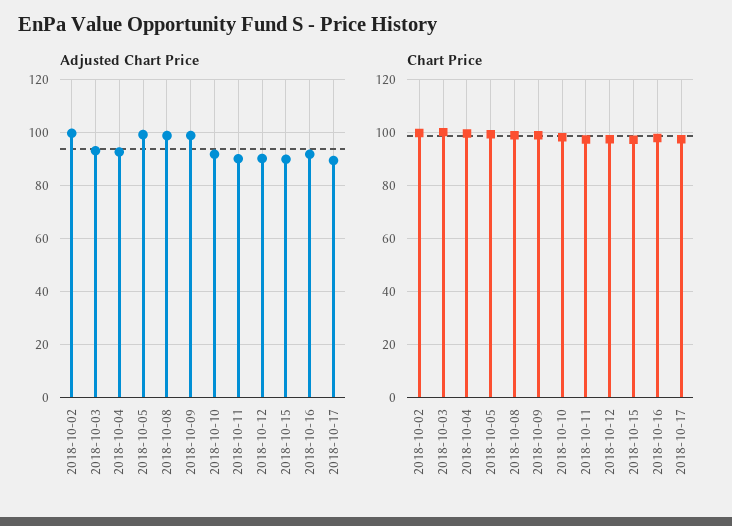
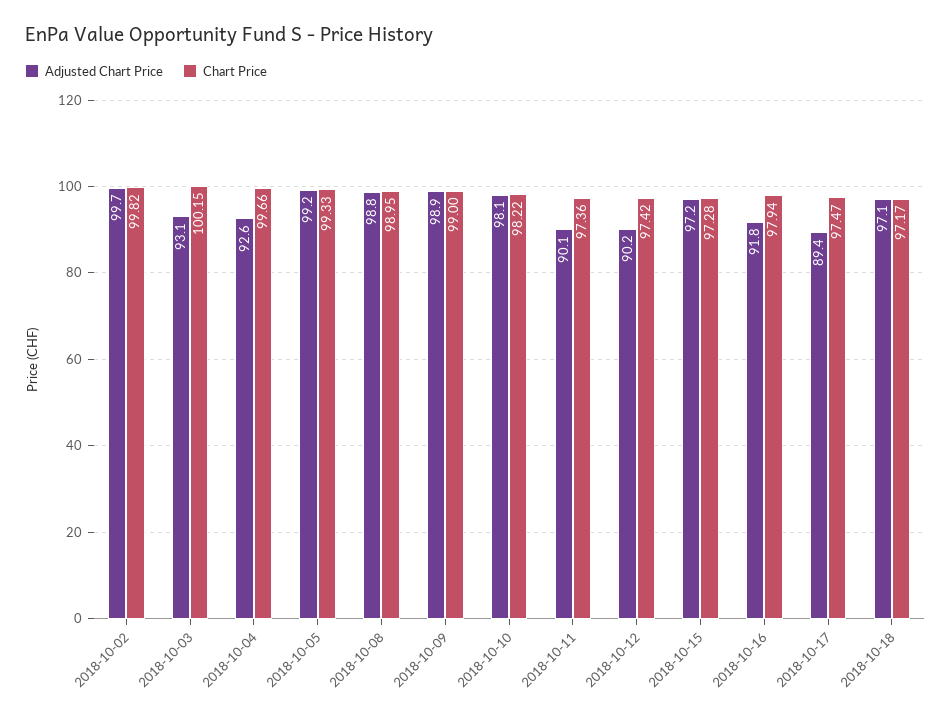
Adjusted Chart Price, 2018-10-10: 92.5 -> 98.1
Adjusted Chart Price, 2018-10-15: 90 -> 97.2
Adjusted Chart Price, 2018-10-18: none -> 97.1
Chart Price, 2018-10-18: none -> 97.17

